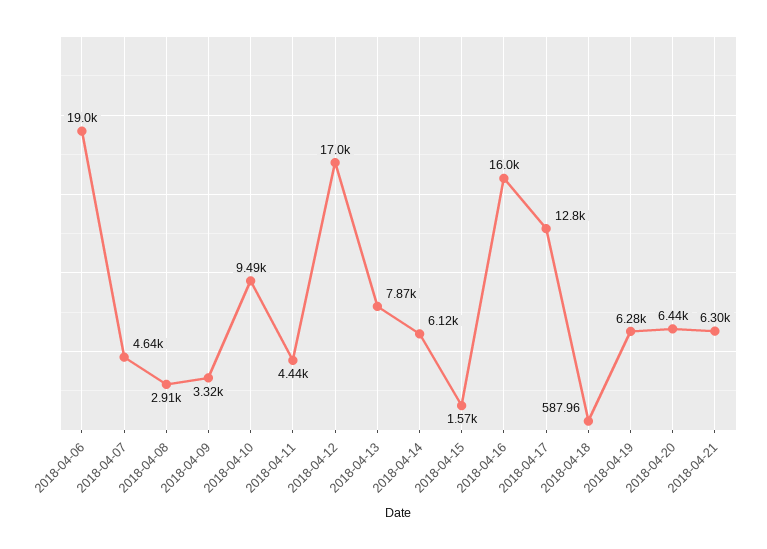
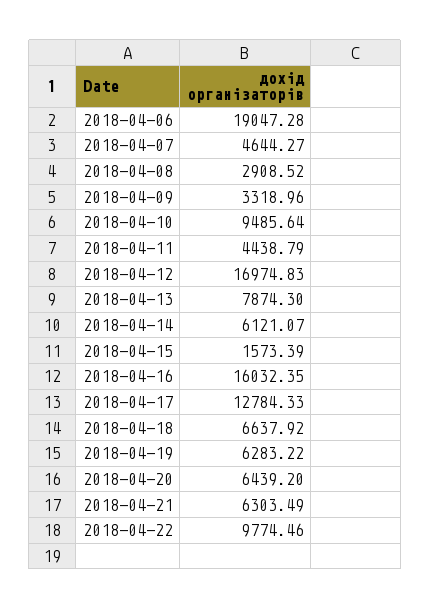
2018-04-18: 587.96 -> 6637.92
2018-04-22: none -> 9774.46

